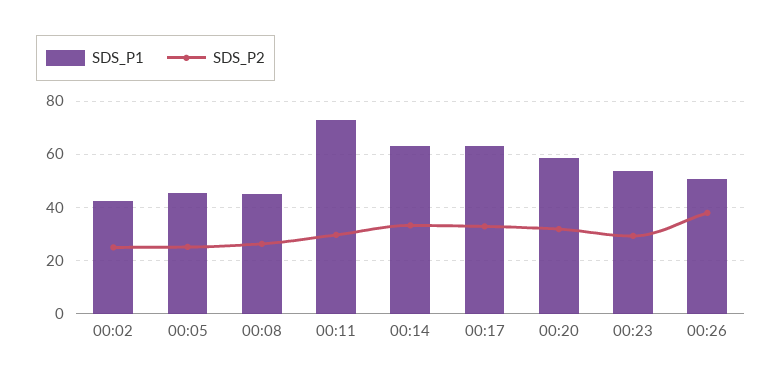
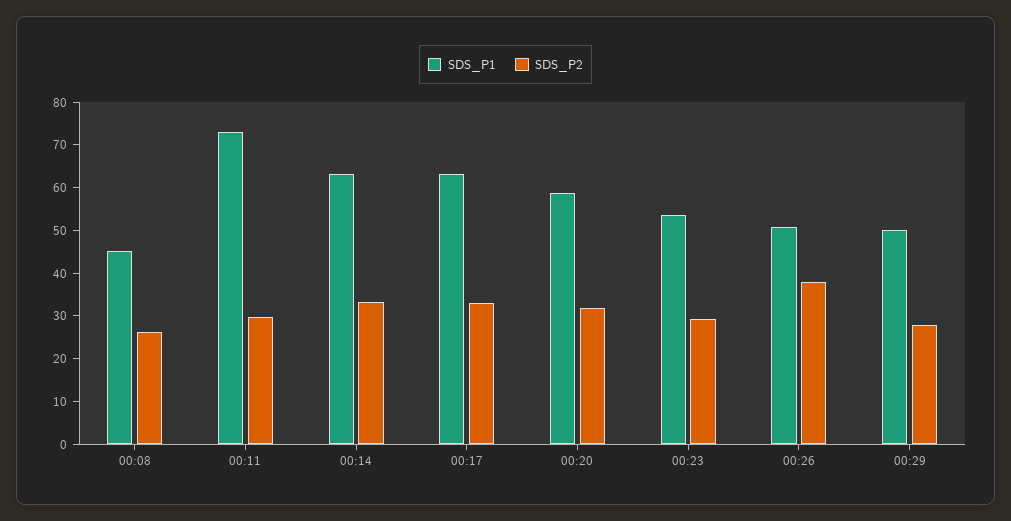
SDS_P1, 00:02: 42.5 -> none
SDS_P2, 00:02: 25 -> none
SDS_P1, 00:05: 45 -> none
SDS_P2, 00:05: 25 -> none
SDS_P1, 00:29: none -> 50
SDS_P2, 00:29: none -> 28

